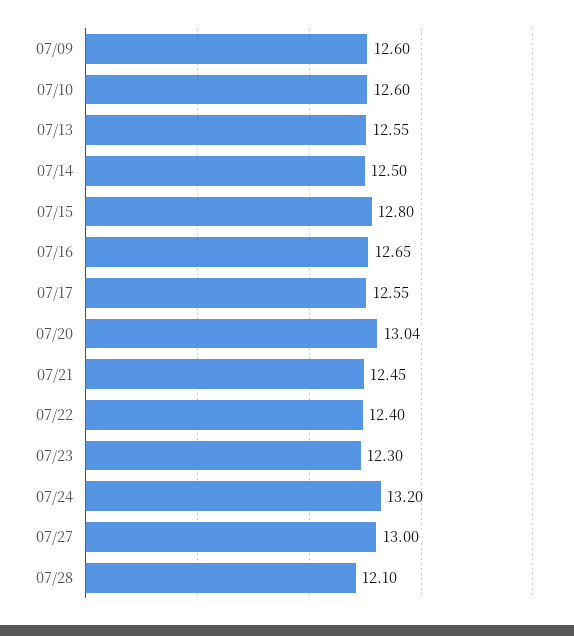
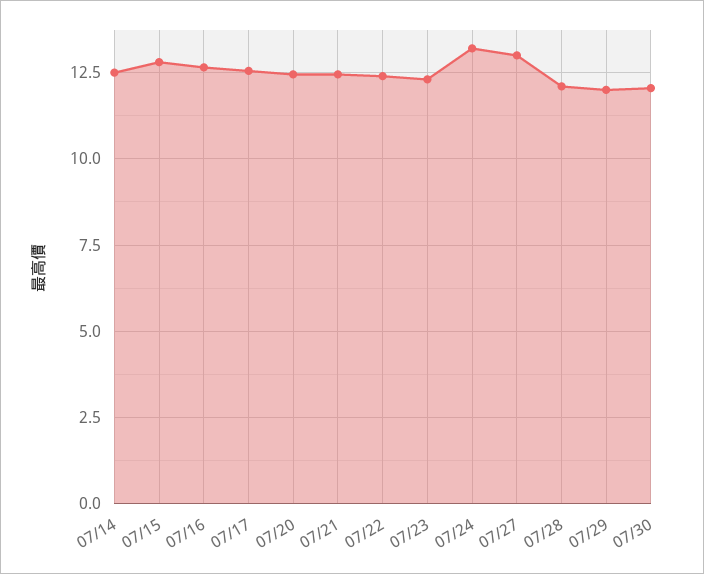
07/09: 12.6 -> none
07/10: 12.6 -> none
07/13: 12.55 -> none
07/20: 13.04 -> 12.5
07/29: none -> 12
07/30: none -> 12

